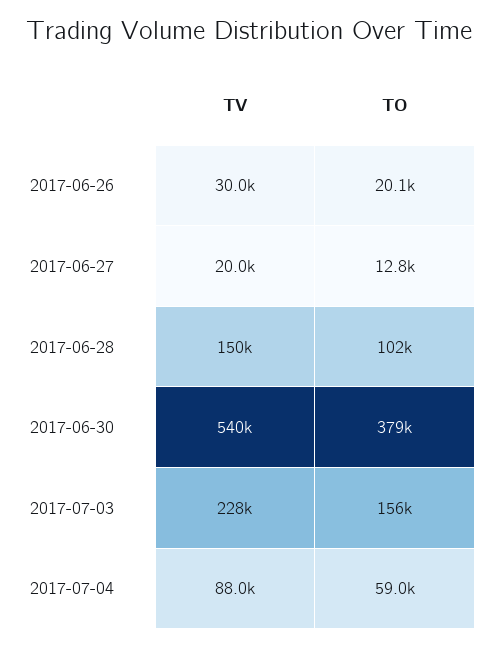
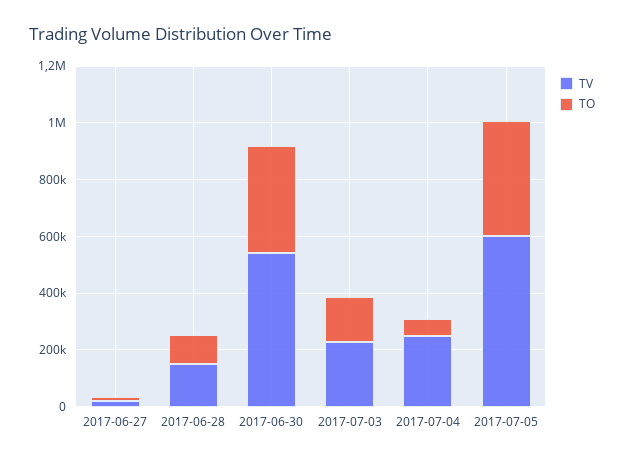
TV, 2017-06-26: 30000 -> none
TO, 2017-06-26: 20100 -> none
TV, 2017-07-04: 88000 -> 250000
TV, 2017-07-05: none -> 600000
TO, 2017-07-05: none -> 400000

